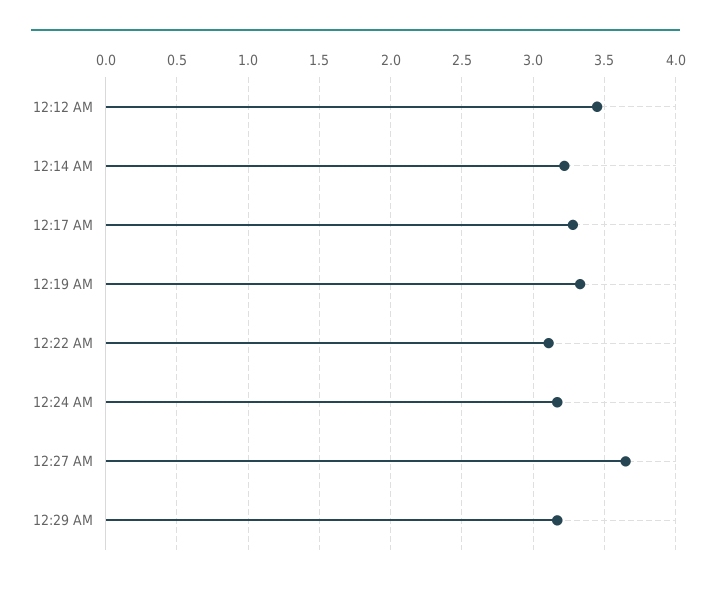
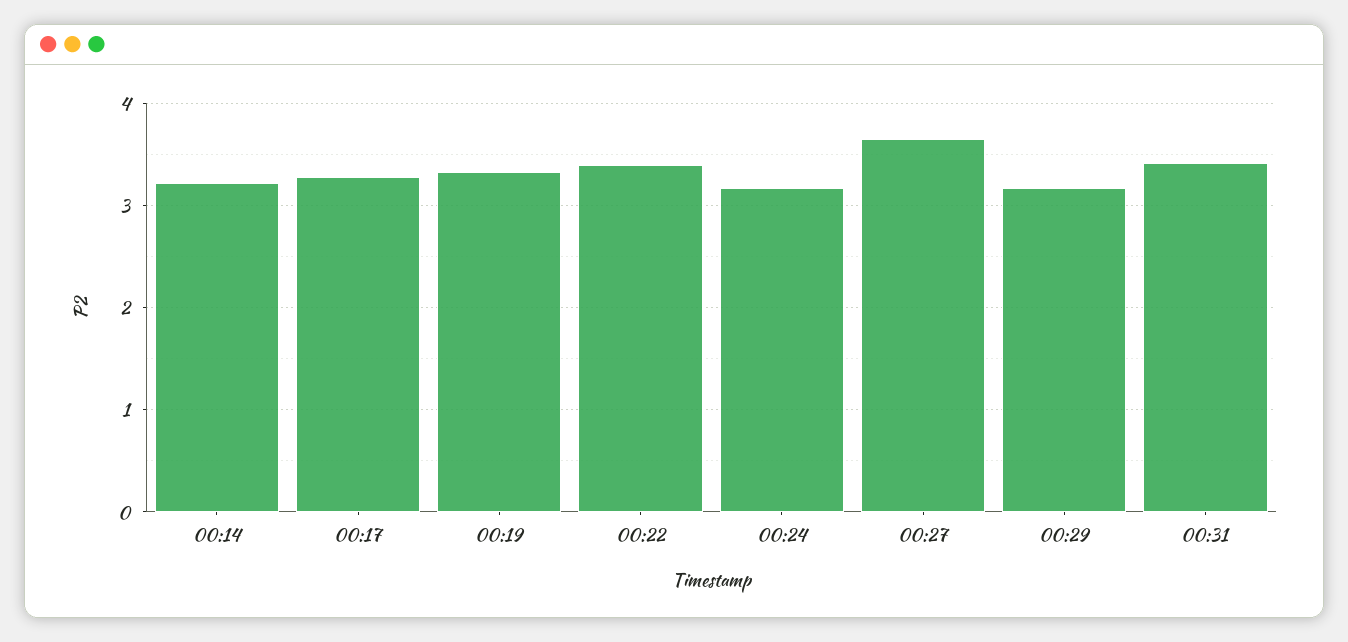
12:12 AM: 3.45 -> none
12:22 AM: 3.1 -> 3.4
00:31: none -> 3.4

